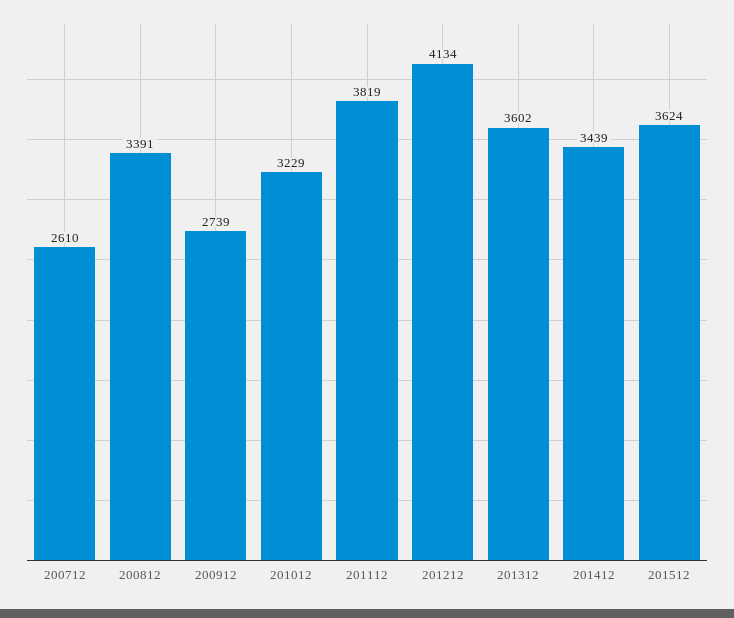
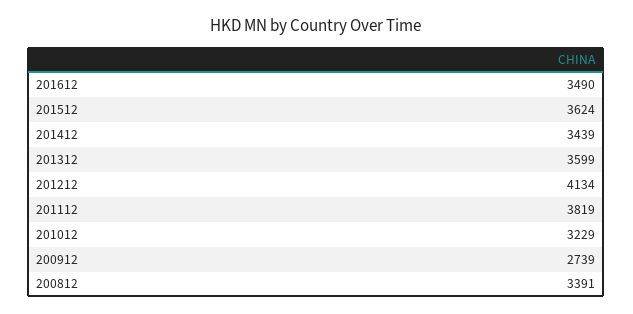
200712: 2610 -> none
201312: 3602 -> 3599
201612: none -> 3490

